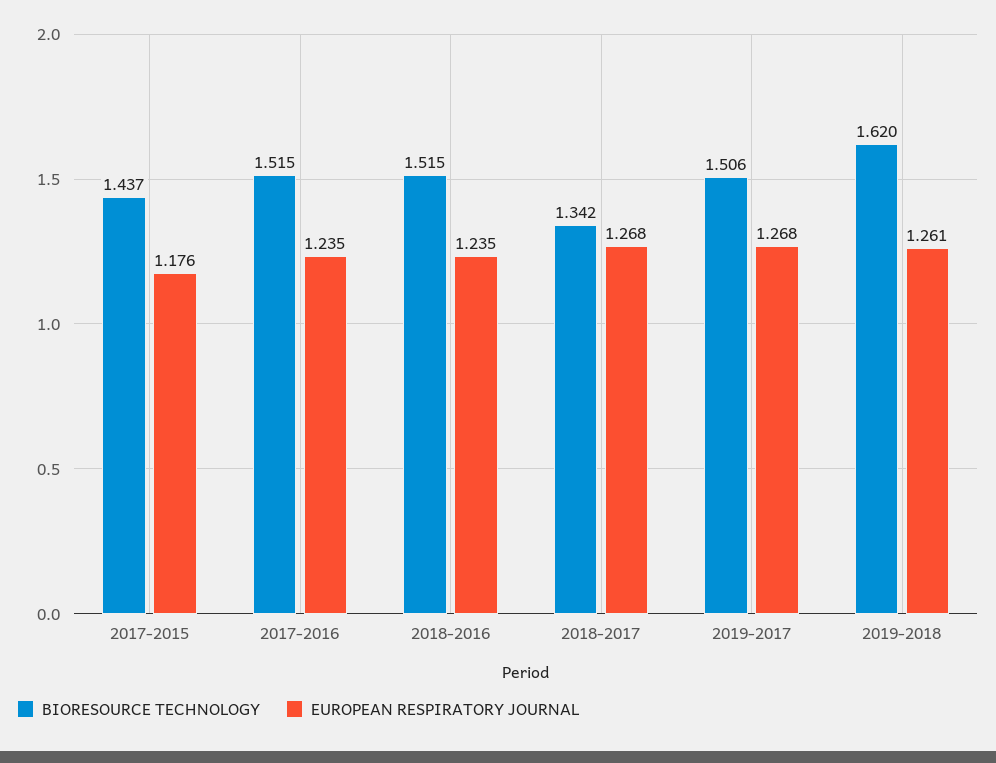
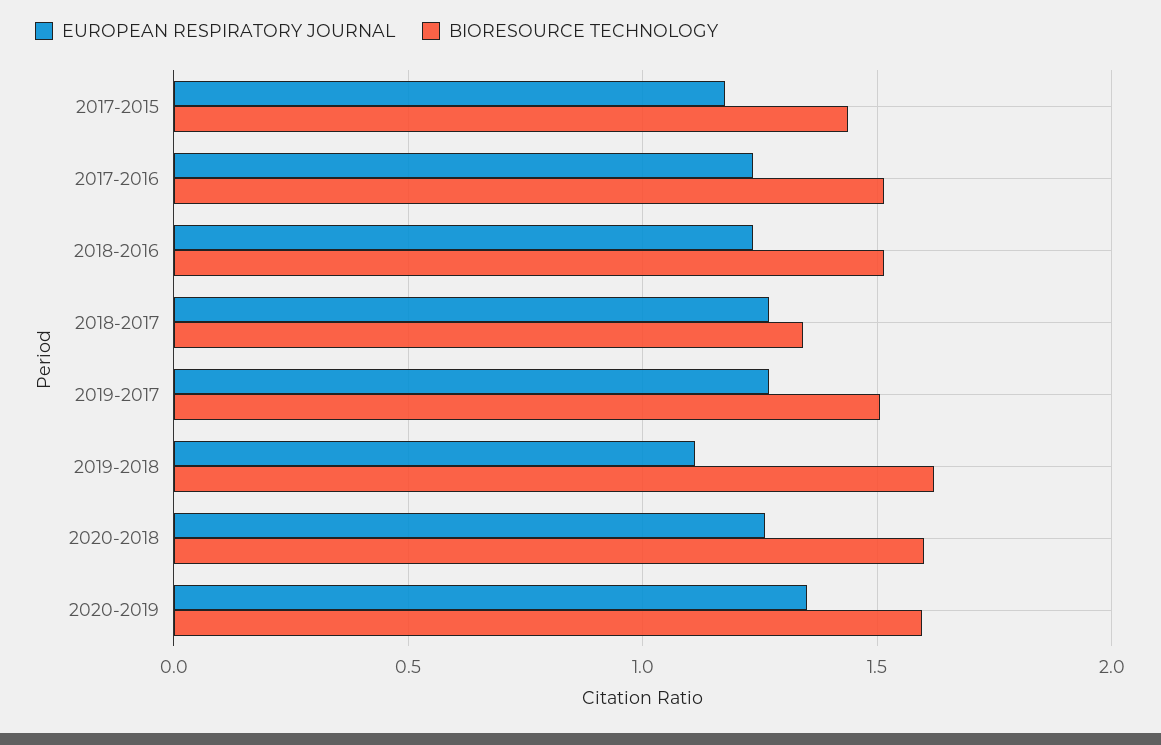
EUROPEAN RESPIRATORY JOURNAL, 2019-2018: 1.261 -> 1.1
EUROPEAN RESPIRATORY JOURNAL, 2020-2018: none -> 1.25
BIORESOURCE TECHNOLOGY, 2020-2018: none -> 1.6
EUROPEAN RESPIRATORY JOURNAL, 2020-2019: none -> 1.35
BIORESOURCE TECHNOLOGY, 2020-2019: none -> 1.6

